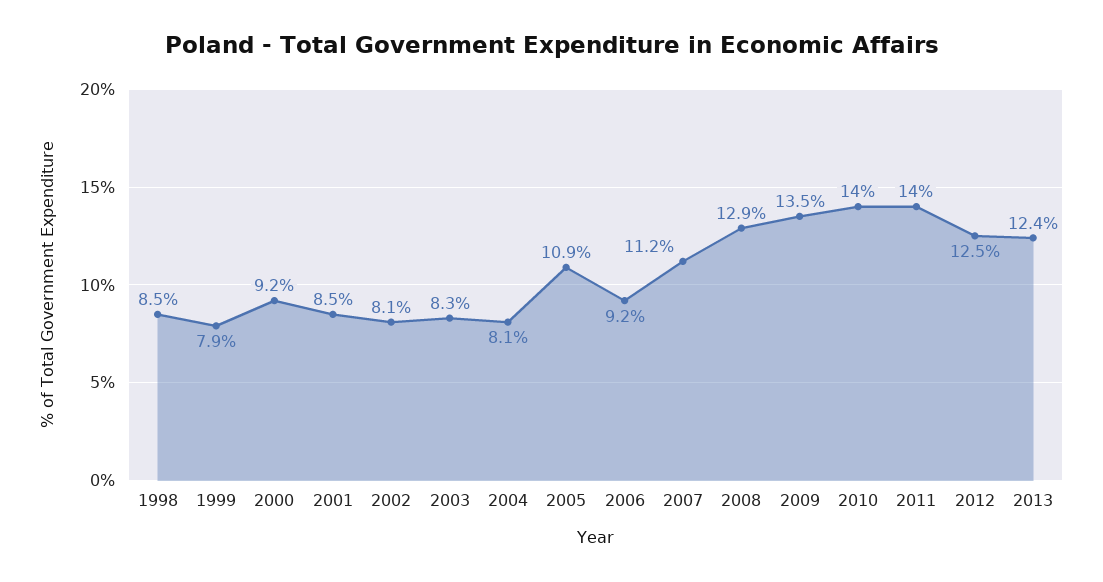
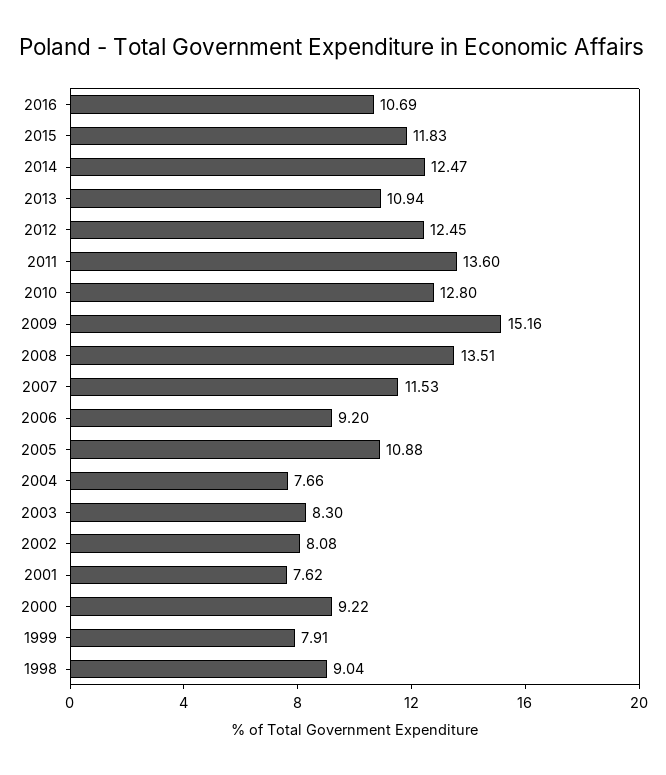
1998: 8.5 -> 9.04
2001: 8.5 -> 7.62
2004: 8.1 -> 7.66
2007: 11.2 -> 11.53
2008: 12.9 -> 13.51
2009: 13.5 -> 15.16
2010: 14 -> 12.8
2011: 14 -> 13.6
2013: 12.4 -> 10.94
2016: none -> 10.69
2015: none -> 11.83
2014: none -> 12.47

